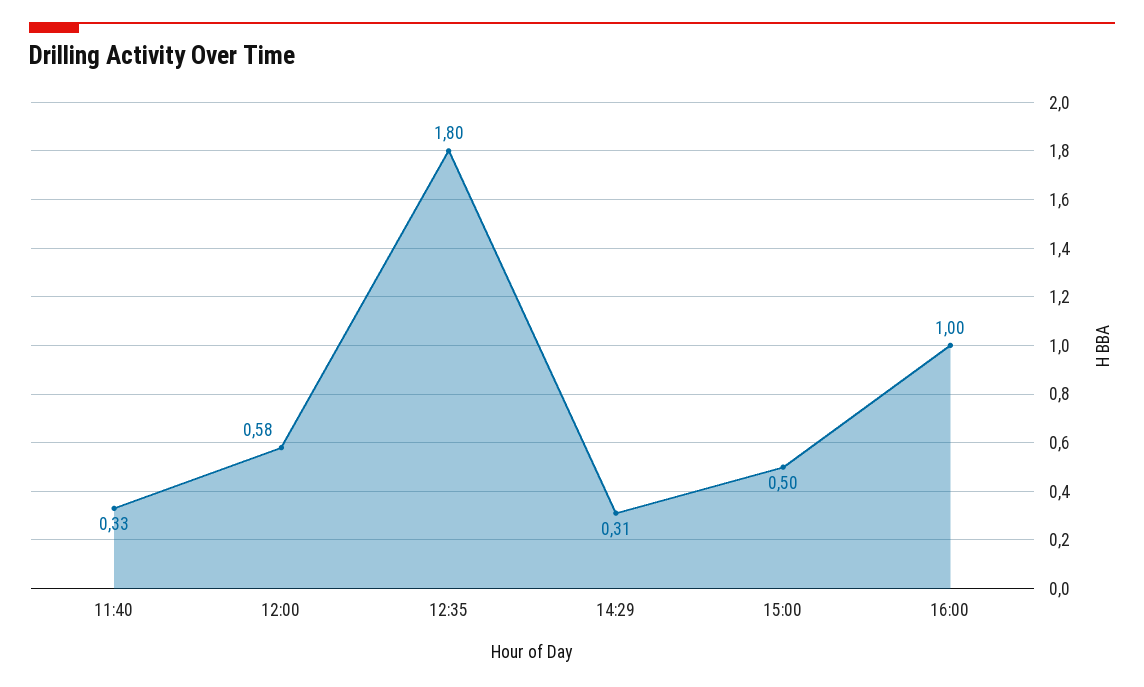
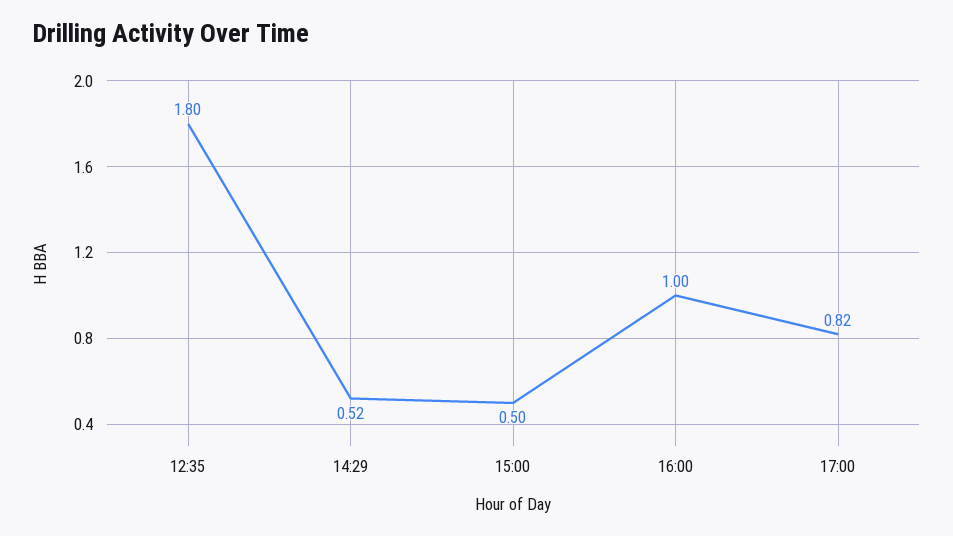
11:40: 0.33 -> none
12:00: 0.58 -> none
14:29: 0.31 -> 0.52
17:00: none -> 0.82

